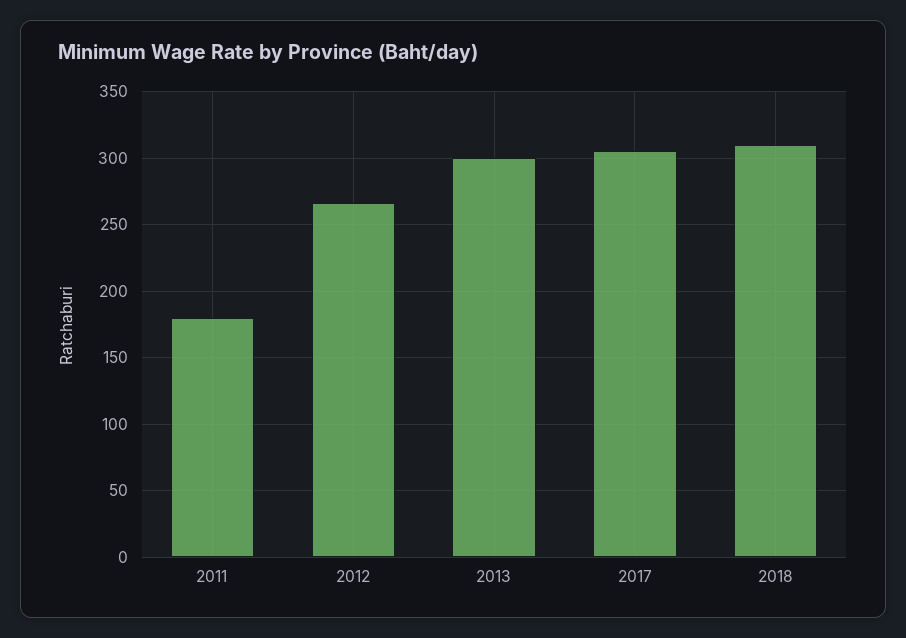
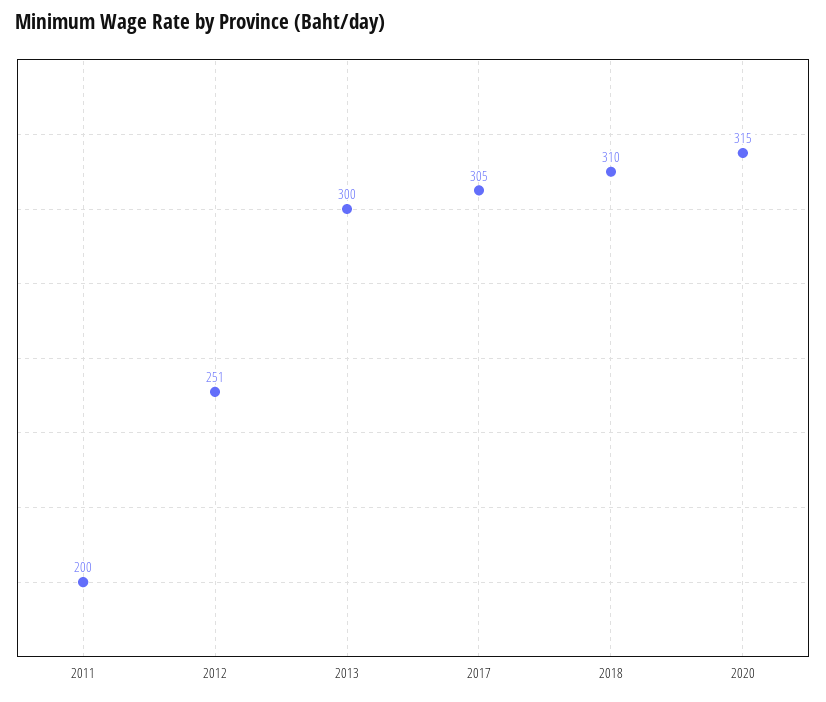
2011: 180 -> 200
2012: 265 -> 251
2020: none -> 315

